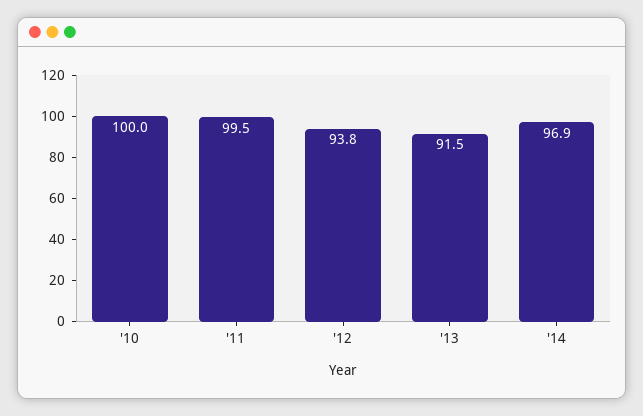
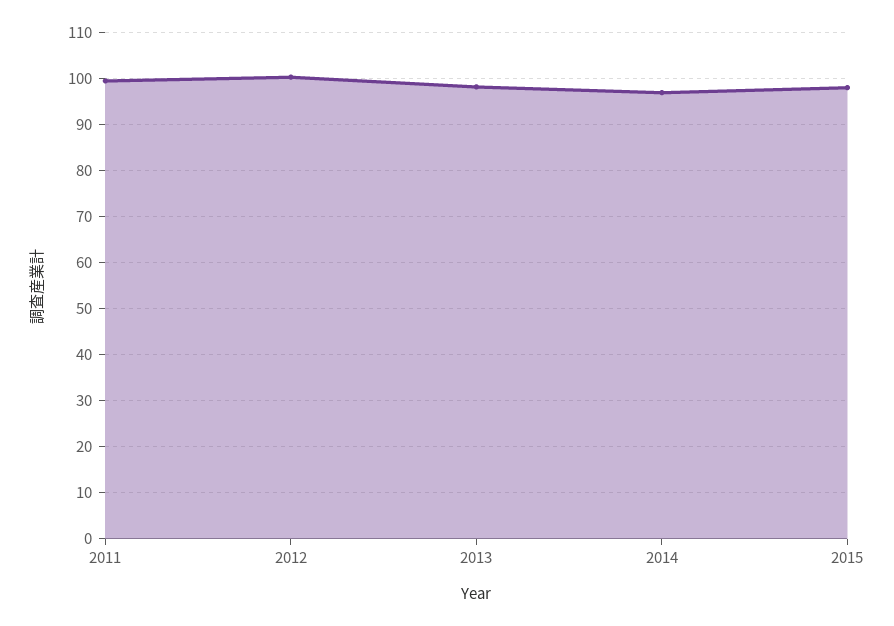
'10: 100 -> none
'12: 93.8 -> 100
'13: 91.5 -> 98
2015: none -> 98

